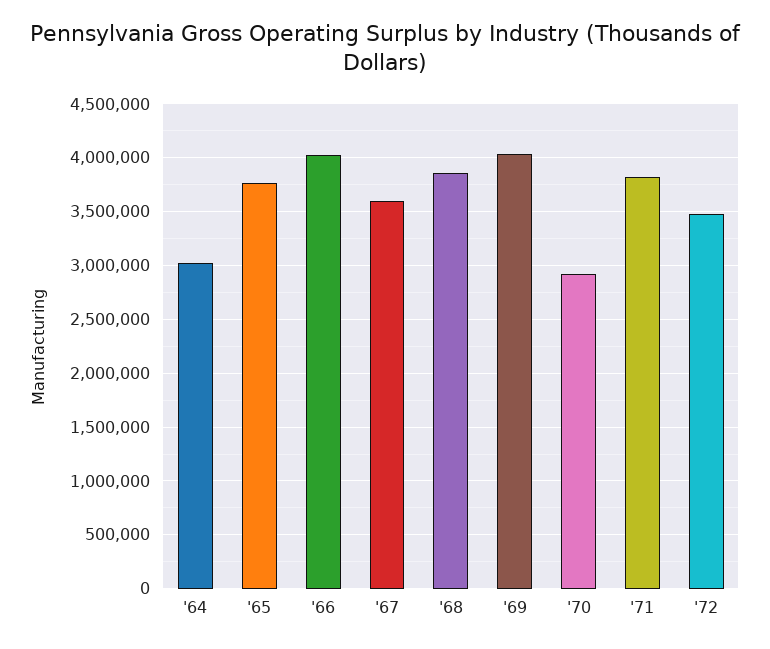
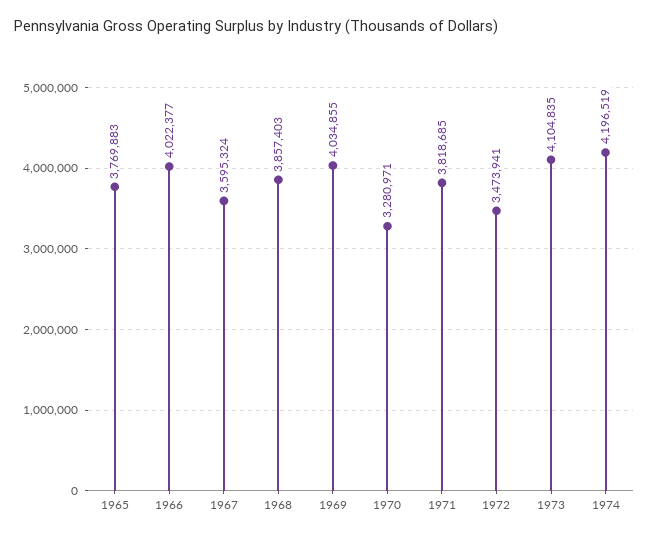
'64: 3000000 -> none
'70: 2900000 -> 3280971
1973: none -> 4104835
1974: none -> 4196519

